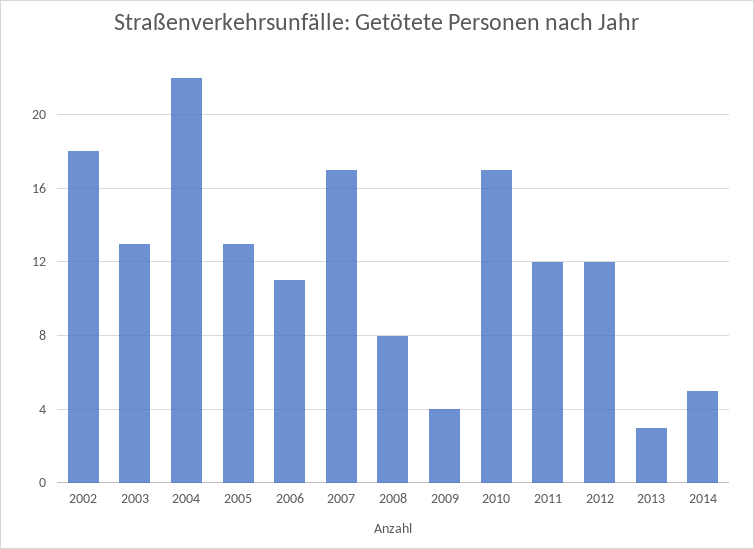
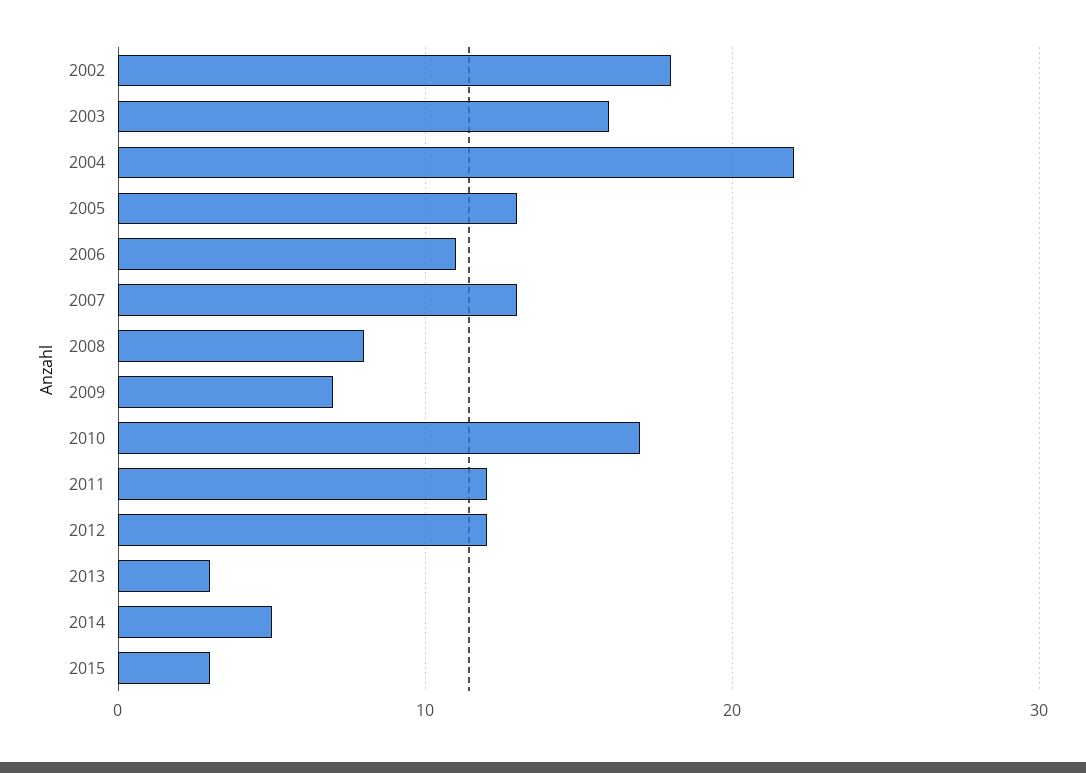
2003: 13 -> 16
2007: 17 -> 13
2009: 4 -> 7
2015: none -> 3

